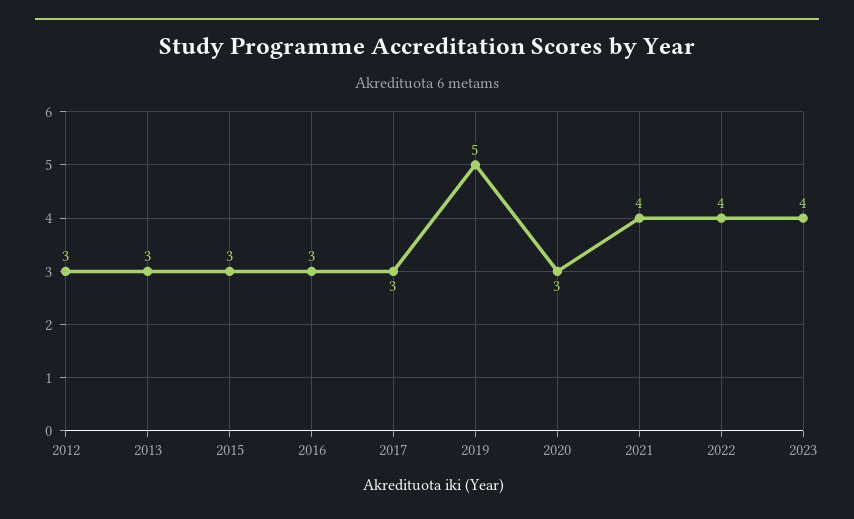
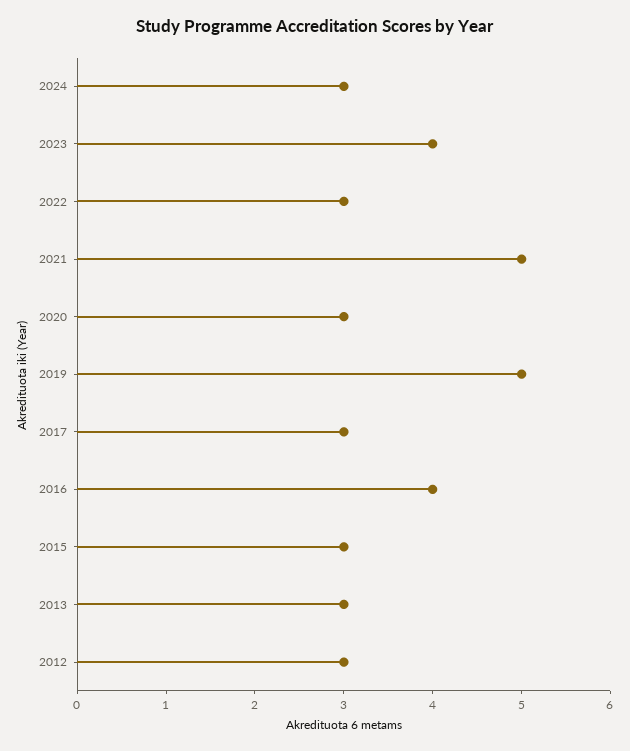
2016: 3 -> 4
2021: 4 -> 5
2022: 4 -> 3
2024: none -> 3

